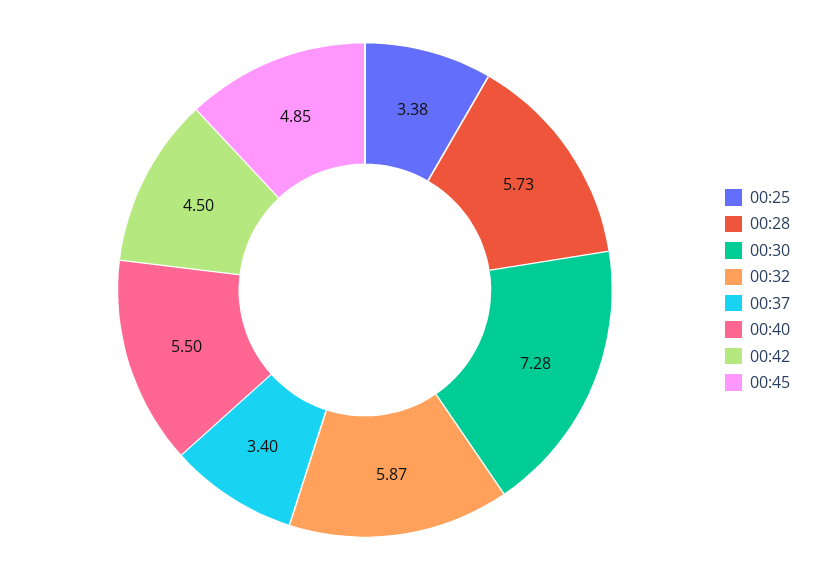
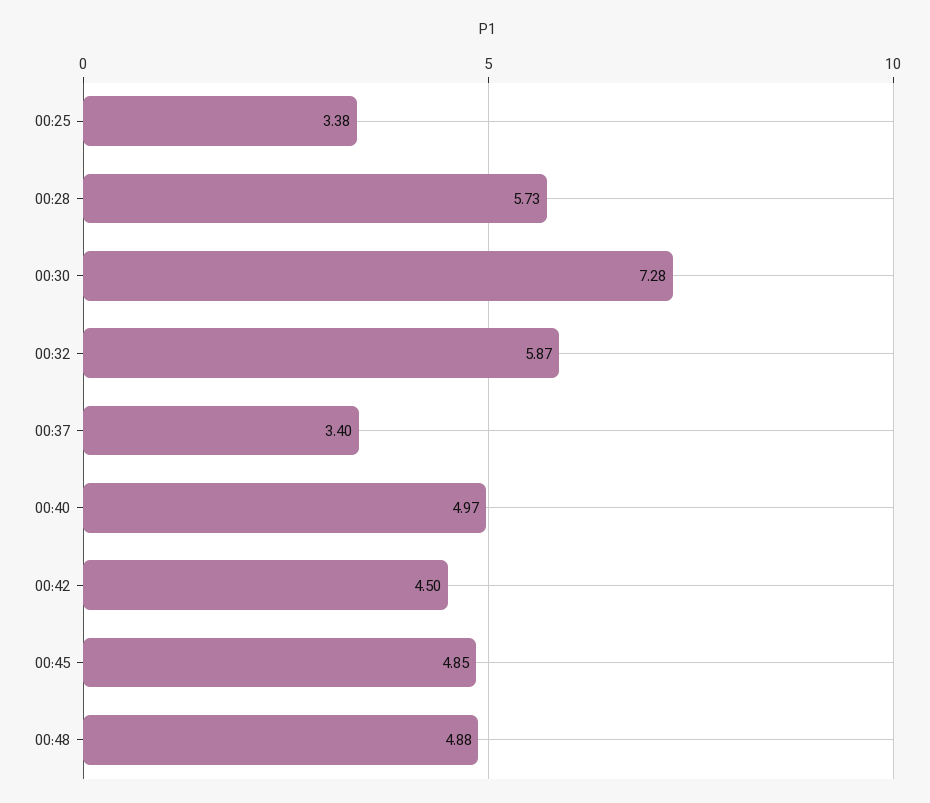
00:40: 5.5 -> 4.97
00:48: none -> 4.88

